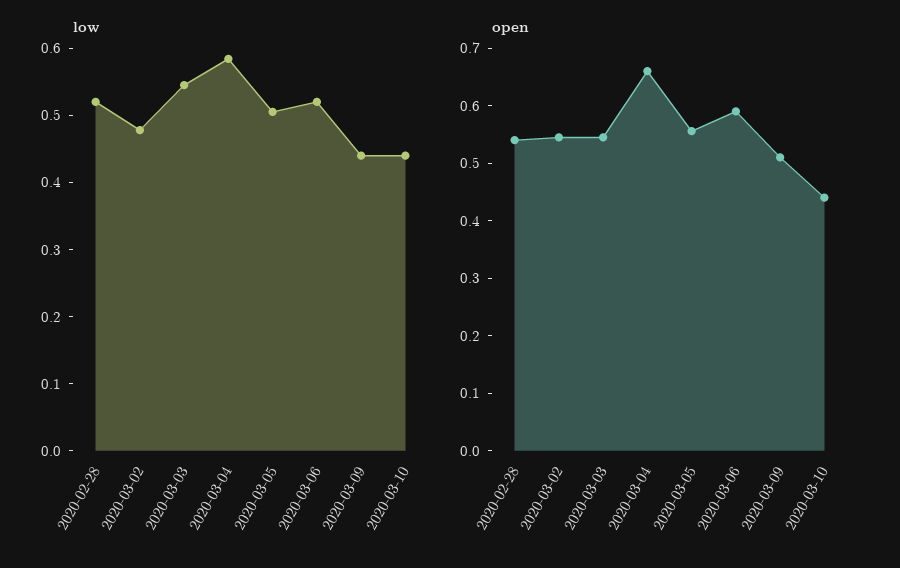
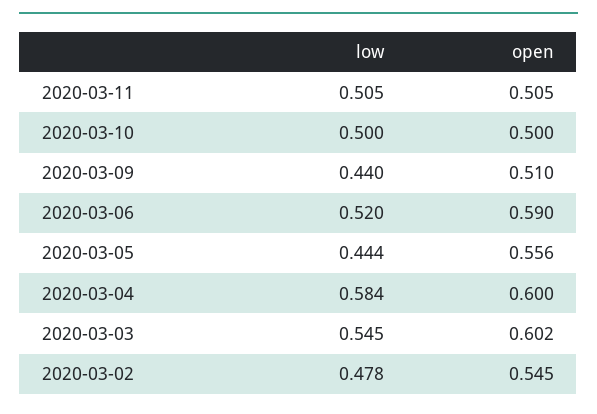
low, 2020-02-28: 0.52 -> none
low, 2020-03-05: 0.5 -> 0.444
low, 2020-03-10: 0.44 -> 0.5
open, 2020-02-28: 0.54 -> none
open, 2020-03-03: 0.54 -> 0.602
open, 2020-03-04: 0.66 -> 0.6
open, 2020-03-10: 0.44 -> 0.5
low, 2020-03-11: none -> 0.505
open, 2020-03-11: none -> 0.505

